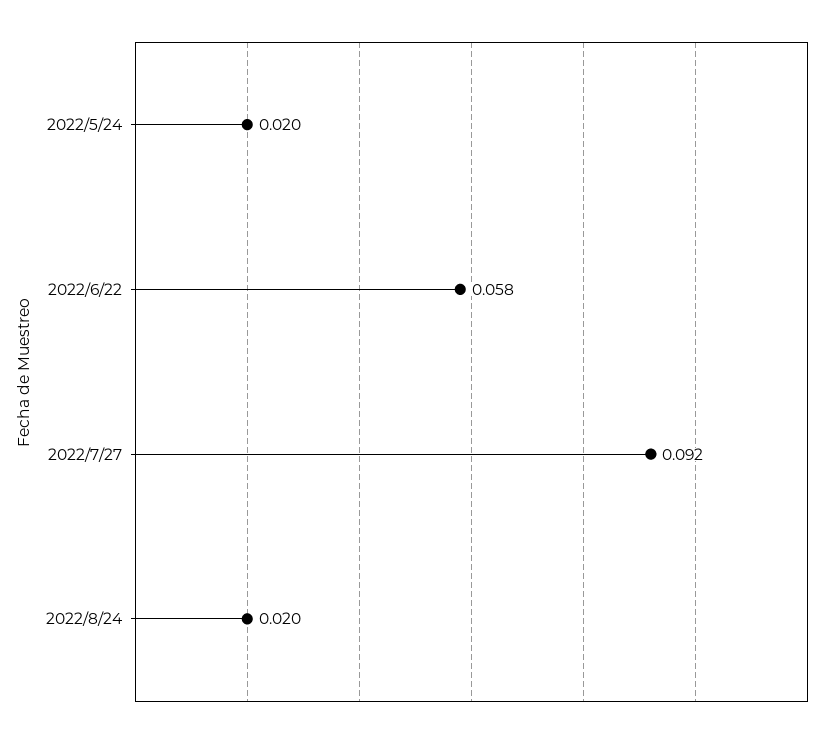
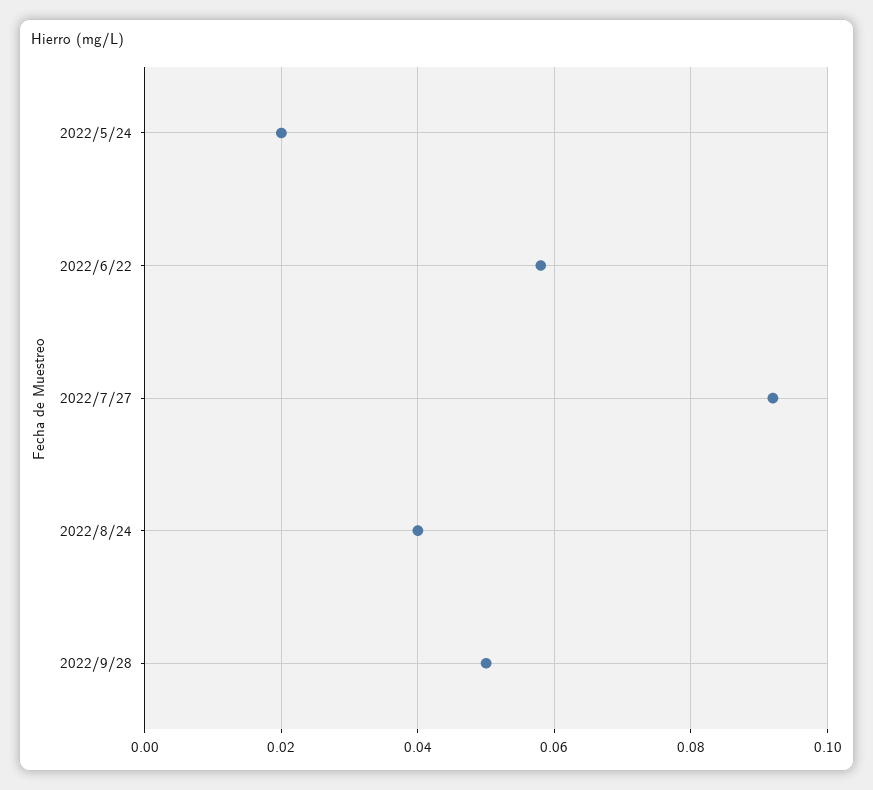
2022/8/24: 0.02 -> 0.04
2022/9/28: none -> 0.05

